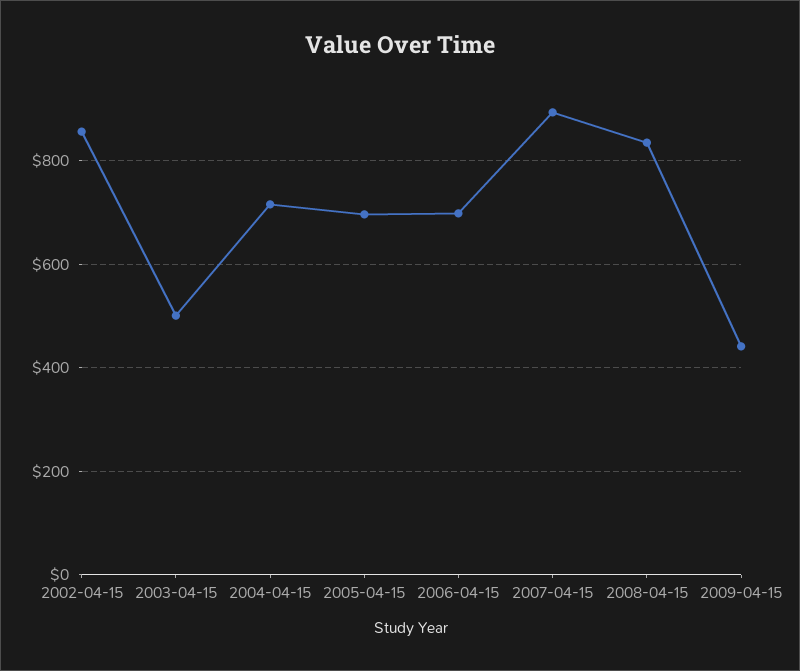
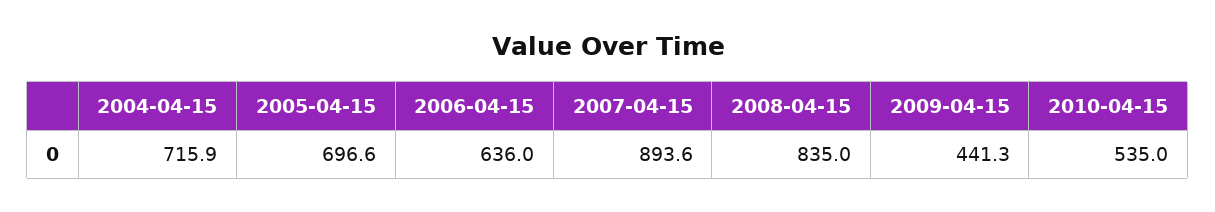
2002-04-15: 860 -> none
2003-04-15: 500 -> none
2006-04-15: 700 -> 636
2010-04-15: none -> 535

